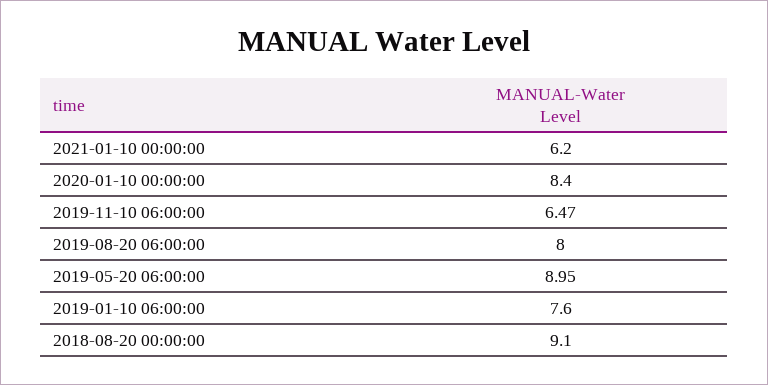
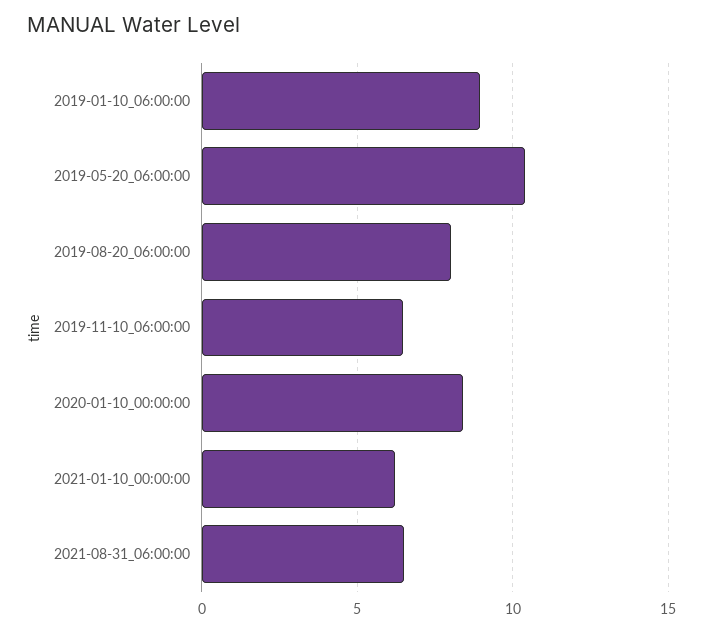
2019-05-20 06:00:00: 8.95 -> 10.5
2019-01-10 06:00:00: 7.6 -> 9
2018-08-20 00:00:00: 9.1 -> none
2021-08-31_06:00:00: none -> 6.5

